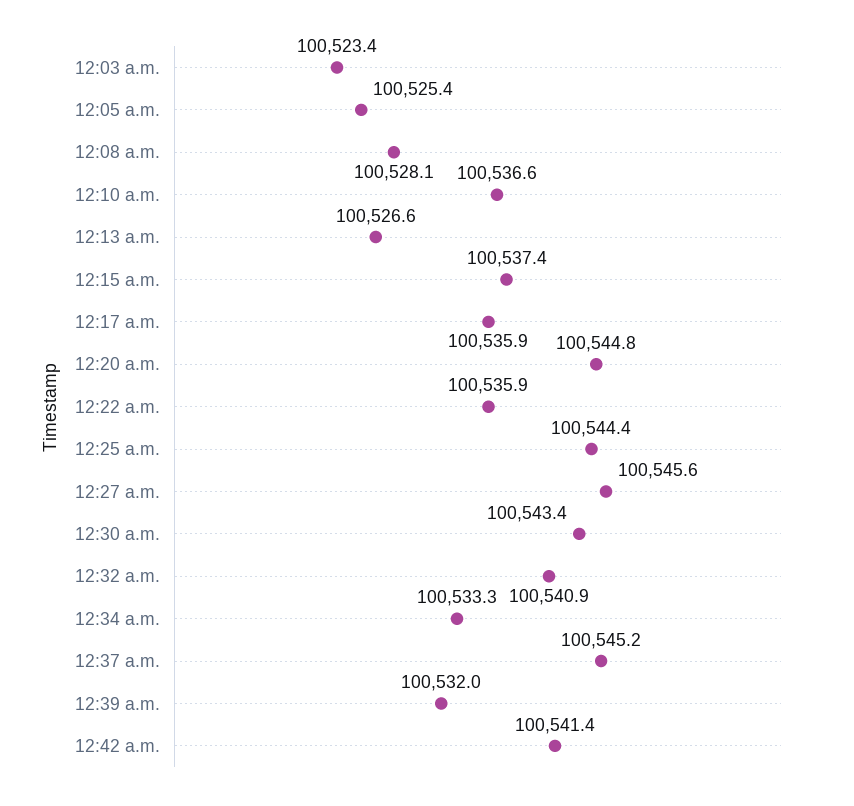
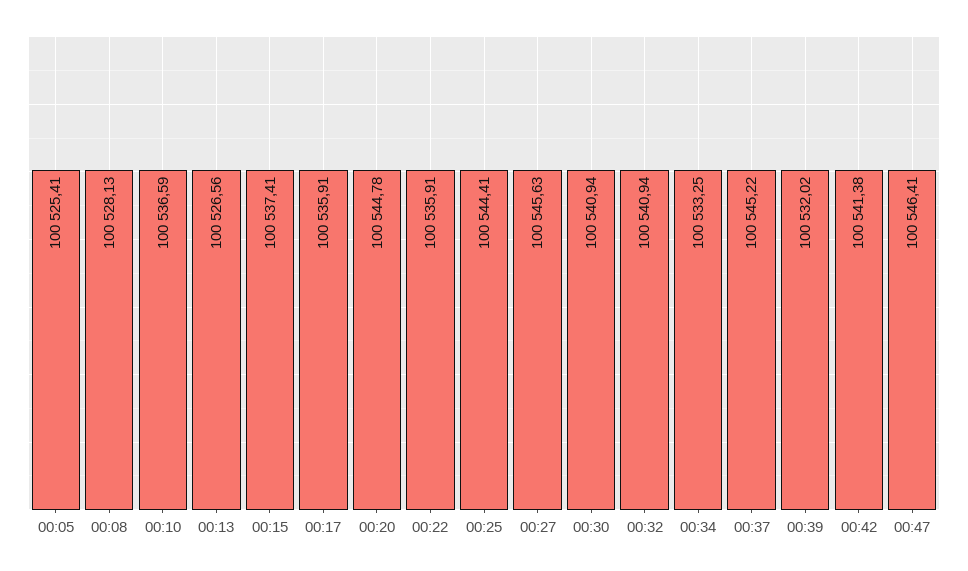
12:03 a.m.: 100523.4 -> none
12:30 a.m.: 100543.4 -> 100540.94
00:47: none -> 100546.41

